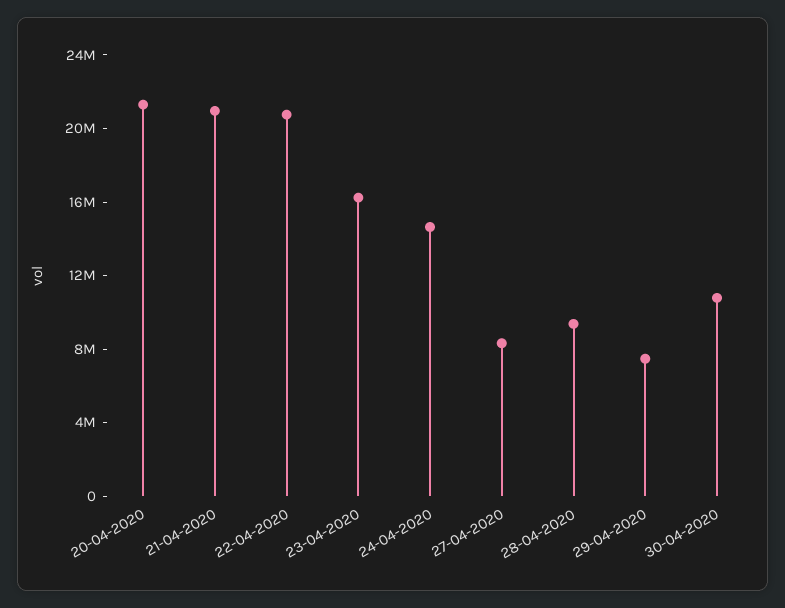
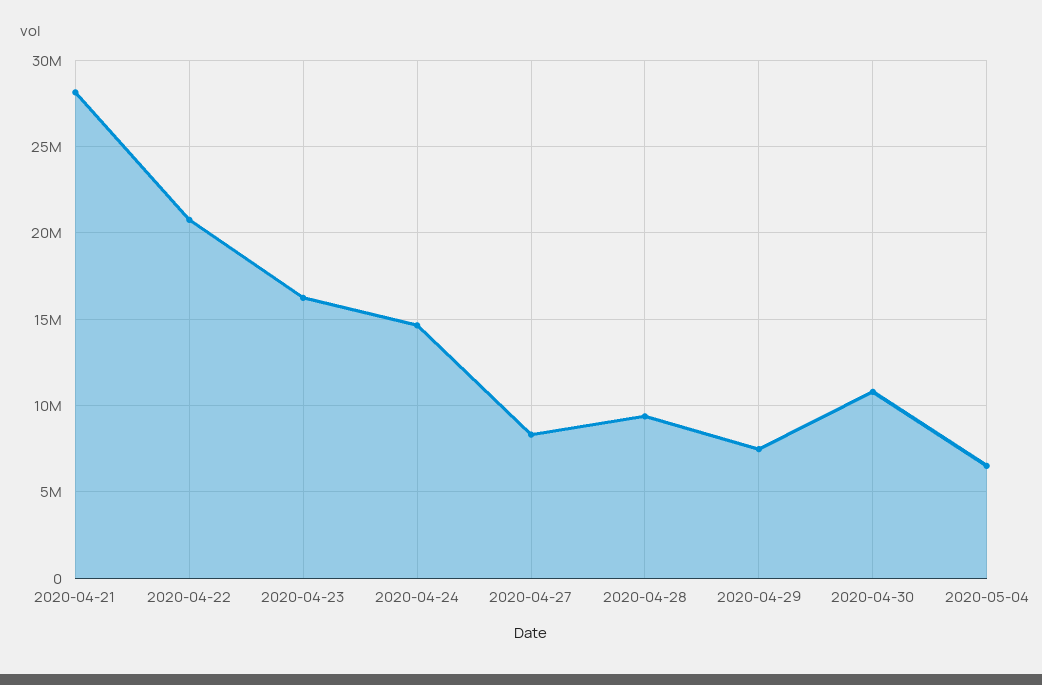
20-04-2020: 21000000 -> none
21-04-2020: 21000000 -> 28000000
2020-05-04: none -> 6500000

